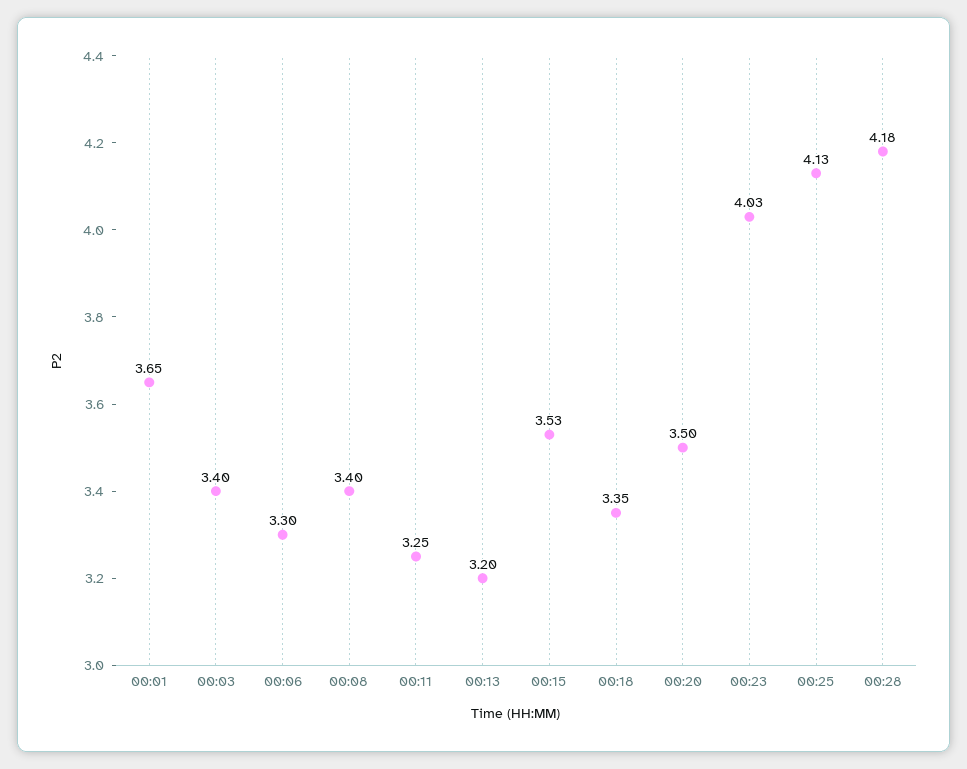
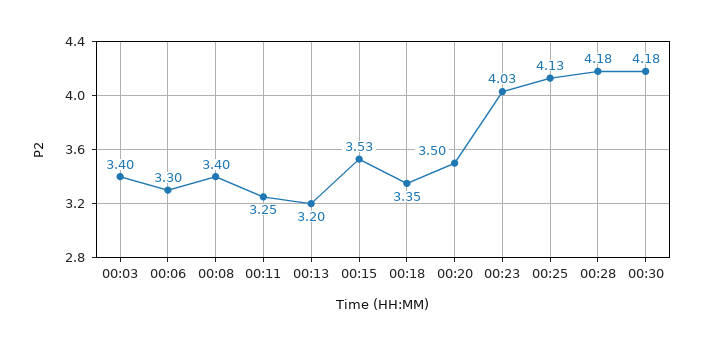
00:01: 3.65 -> none
00:30: none -> 4.18

